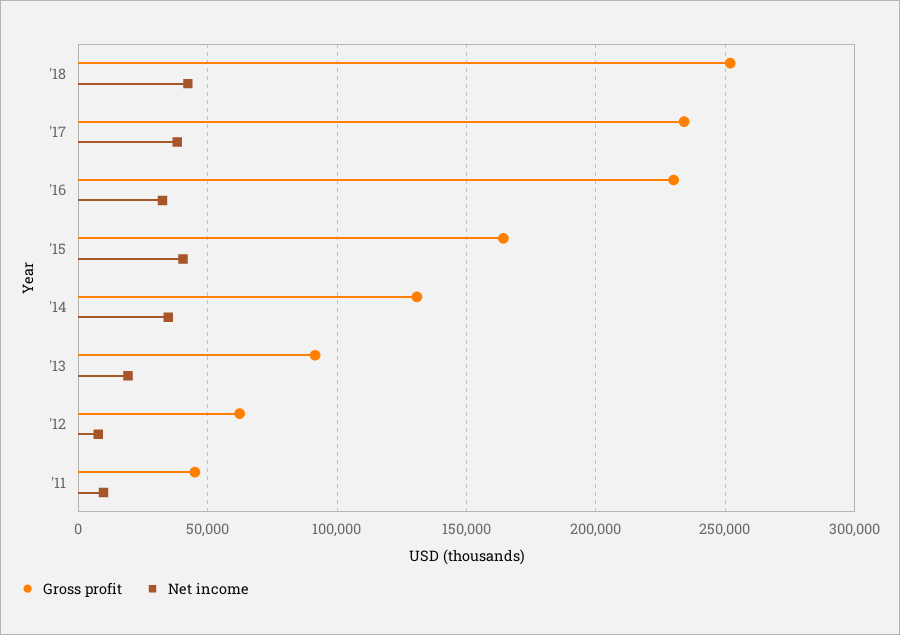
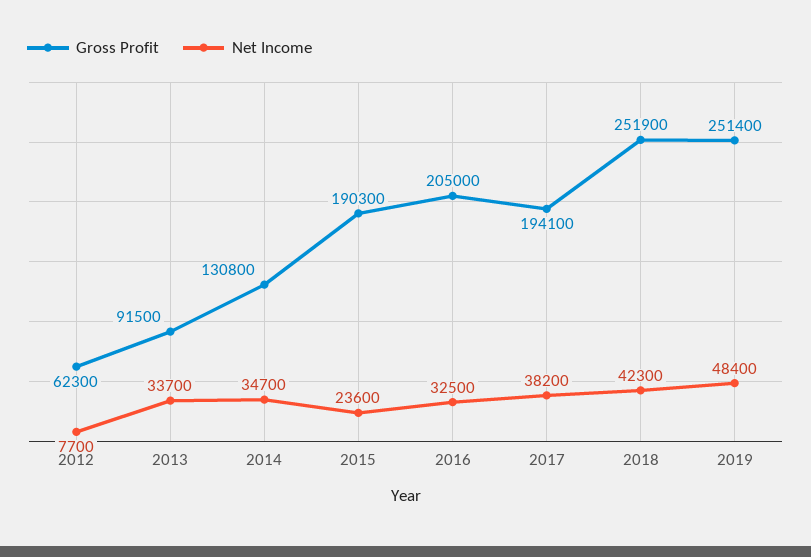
Gross profit, '17: 235000 -> 194100
Gross profit, '16: 230000 -> 205000
Gross profit, '15: 165000 -> 190300
Net income, '15: 40000 -> 23600
Net income, '13: 20000 -> 33700
Gross profit, '11: 45000 -> none
Net income, '11: 10000 -> none
Gross profit, 2019: none -> 251400
Net income, 2019: none -> 48400

